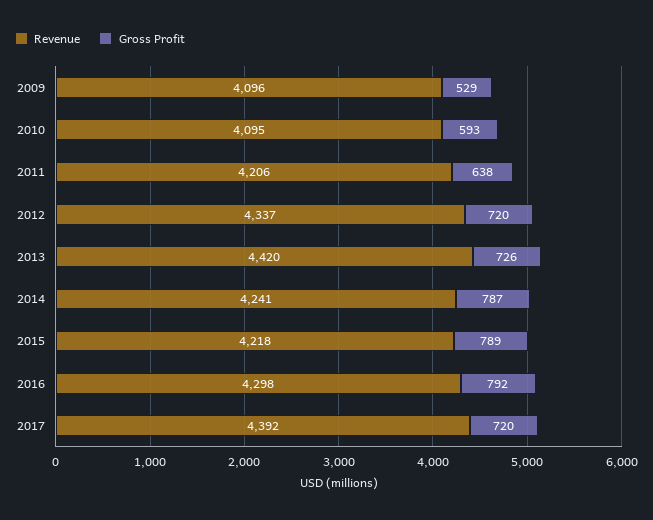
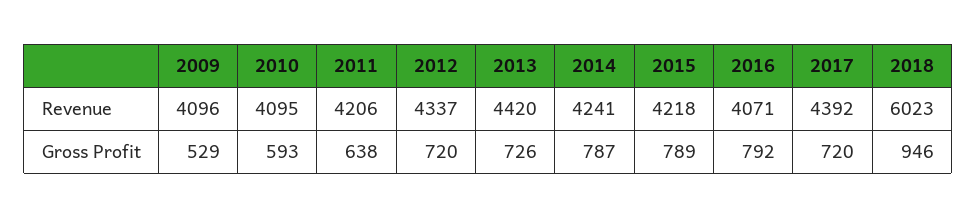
Revenue, 2016: 4298 -> 4071
Revenue, 2018: none -> 6023
Gross Profit, 2018: none -> 946

